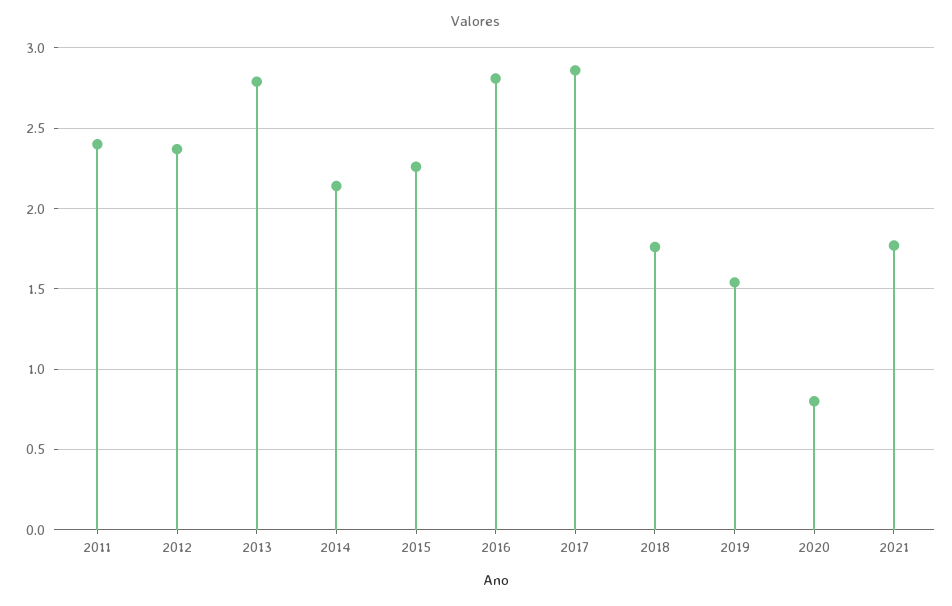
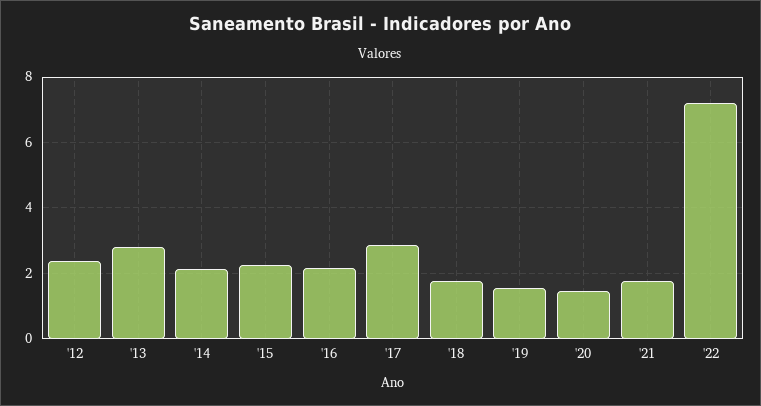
2011: 2.4 -> none
2016: 2.8 -> 2.2
2020: 0.8 -> 1.4
'22: none -> 7.2

